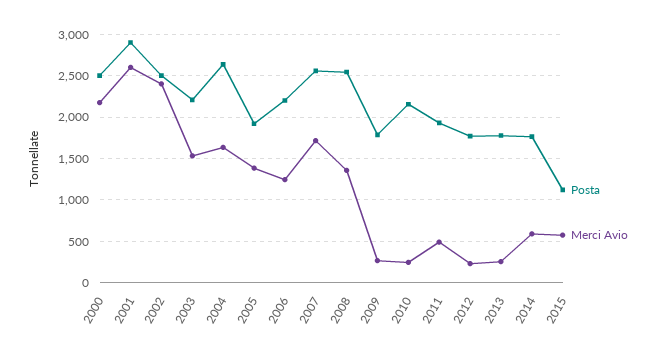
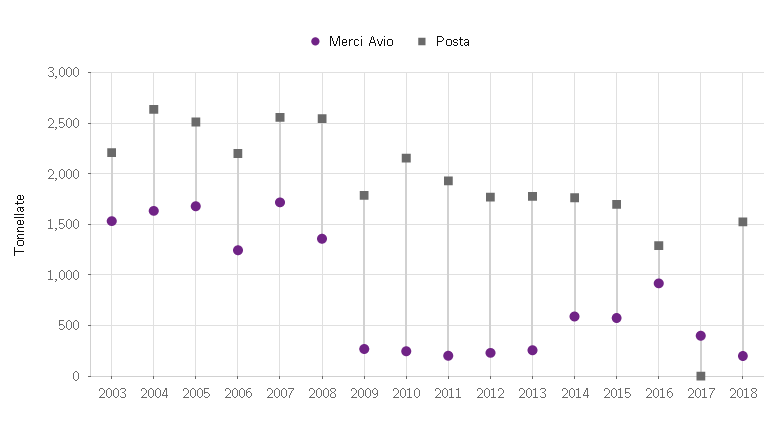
Posta, 2000: 2500 -> none
Merci Avio, 2000: 2200 -> none
Posta, 2001: 2900 -> none
Merci Avio, 2001: 2600 -> none
Posta, 2002: 2500 -> none
Merci Avio, 2002: 2400 -> none
Posta, 2005: 1900 -> 2500
Merci Avio, 2005: 1400 -> 1700
Merci Avio, 2011: 500 -> 200
Posta, 2015: 1100 -> 1700
Merci Avio, 2016: none -> 900
Posta, 2016: none -> 1300
Merci Avio, 2017: none -> 400
Posta, 2017: none -> 0
Merci Avio, 2018: none -> 200
Posta, 2018: none -> 1500

